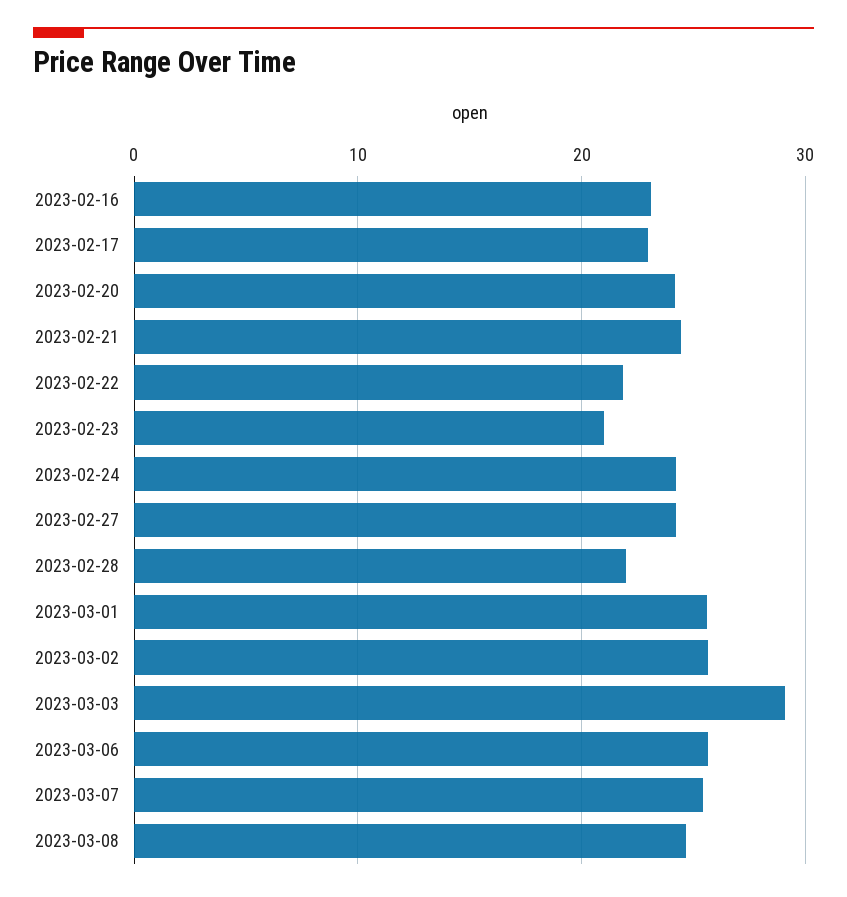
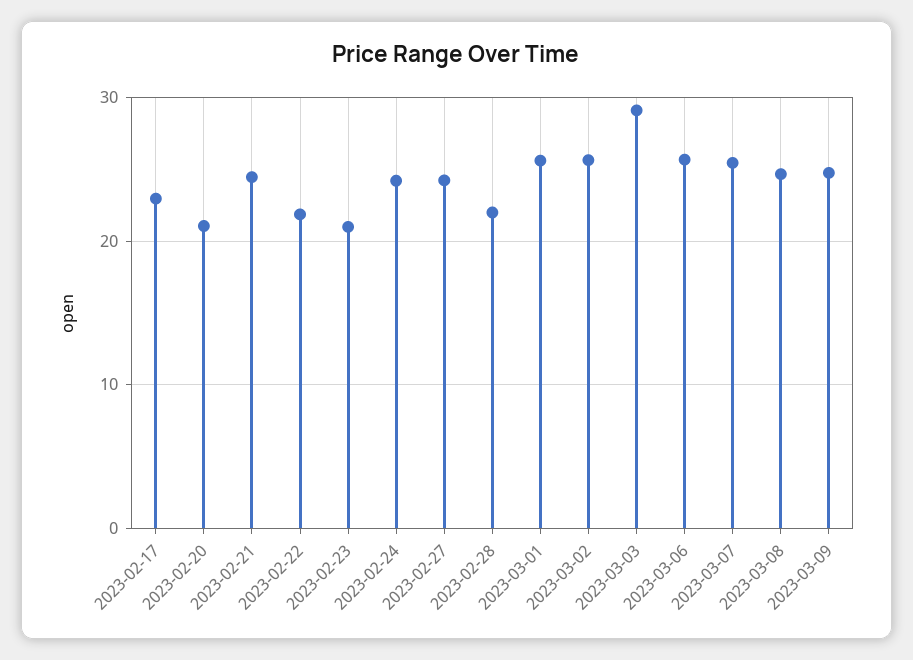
2023-02-16: 23 -> none
2023-02-20: 24 -> 21
2023-03-09: none -> 25

